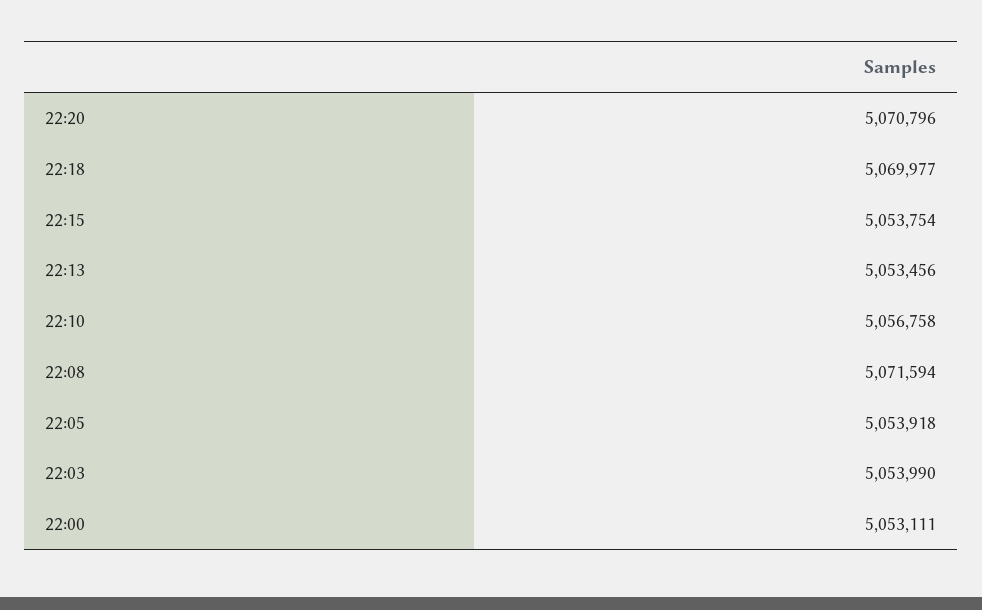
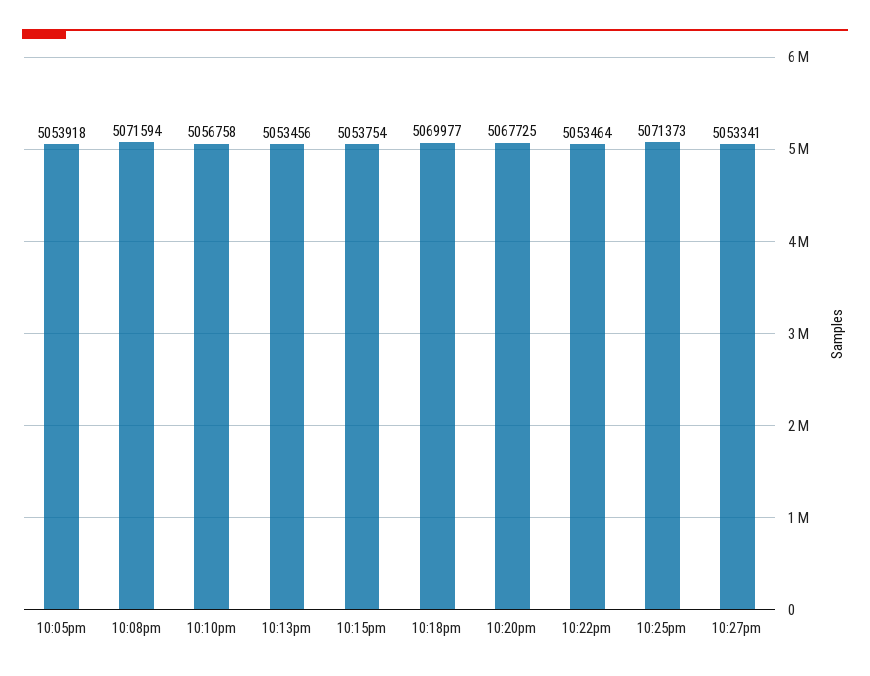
22:20: 5070796 -> 5067725
22:03: 5053990 -> none
22:00: 5053111 -> none
10:22pm: none -> 5053464
10:25pm: none -> 5071373
10:27pm: none -> 5053341

